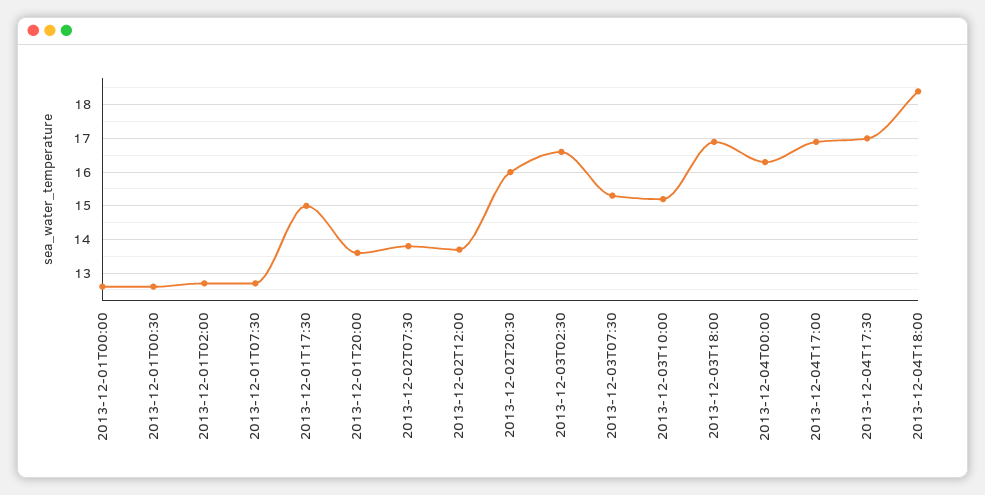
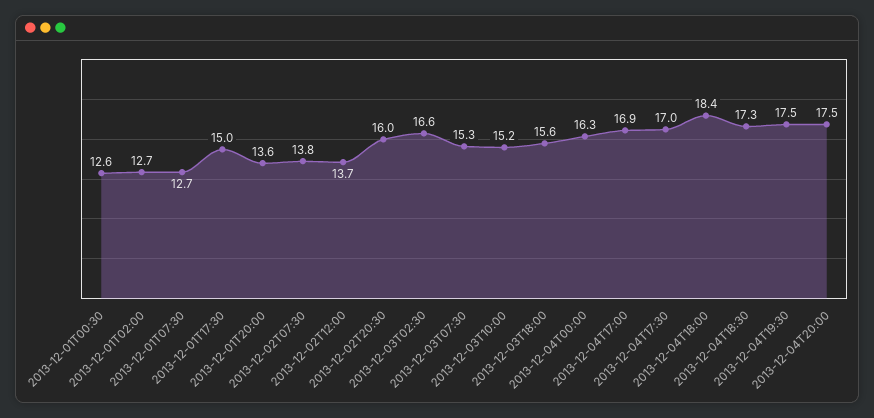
2013-12-01T00:00: 12.5 -> none
2013-12-03T18:00: 17 -> 15.6
2013-12-04T18:30: none -> 17.3
2013-12-04T19:30: none -> 17.5
2013-12-04T20:00: none -> 17.5

